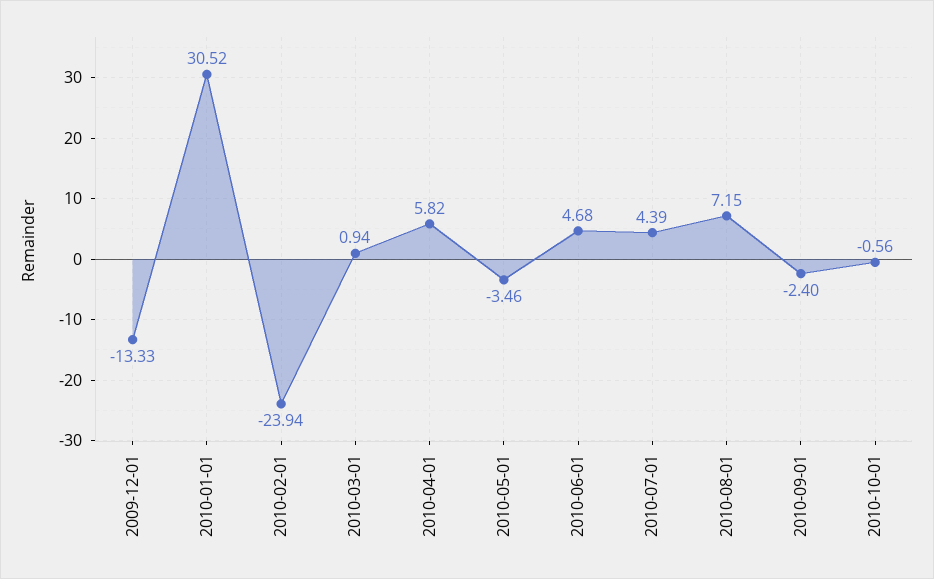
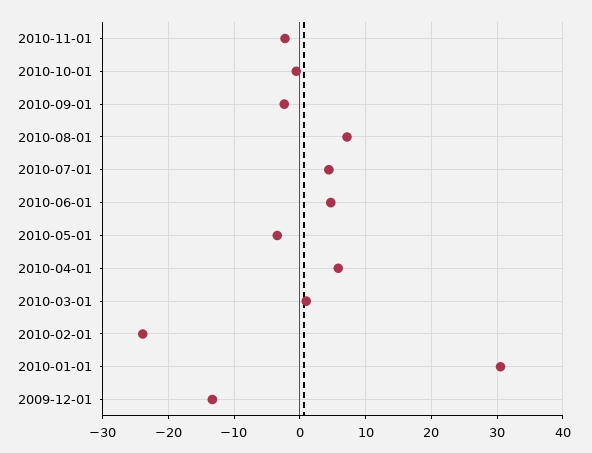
2010-11-01: none -> -2

